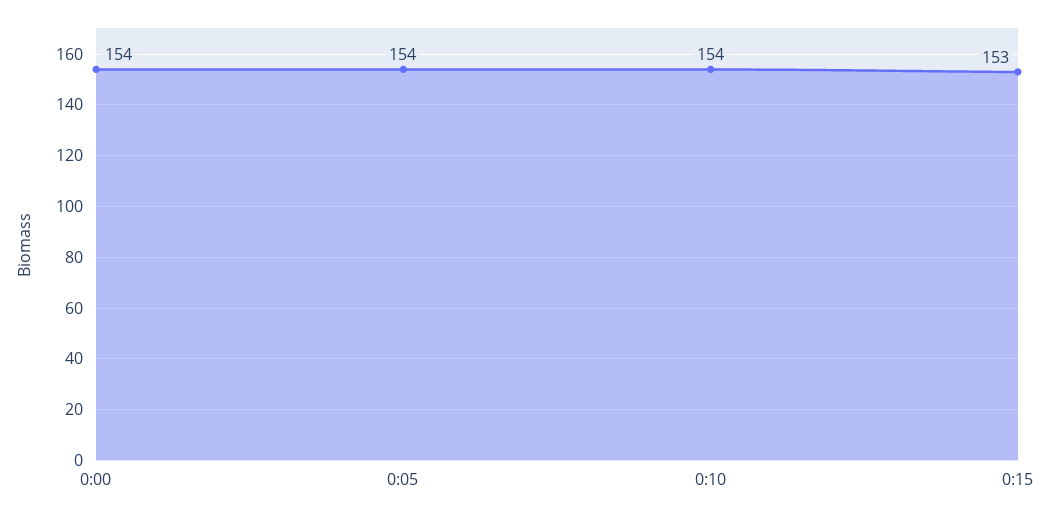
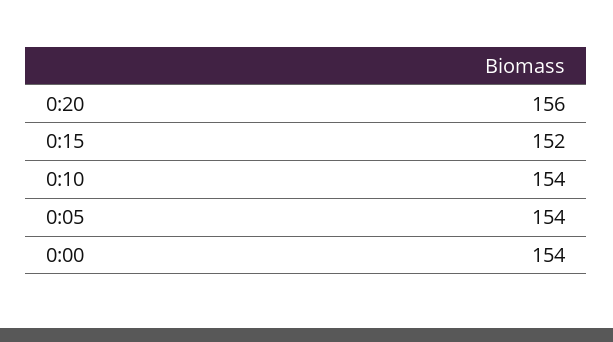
0:15: 153 -> 152
0:20: none -> 156

